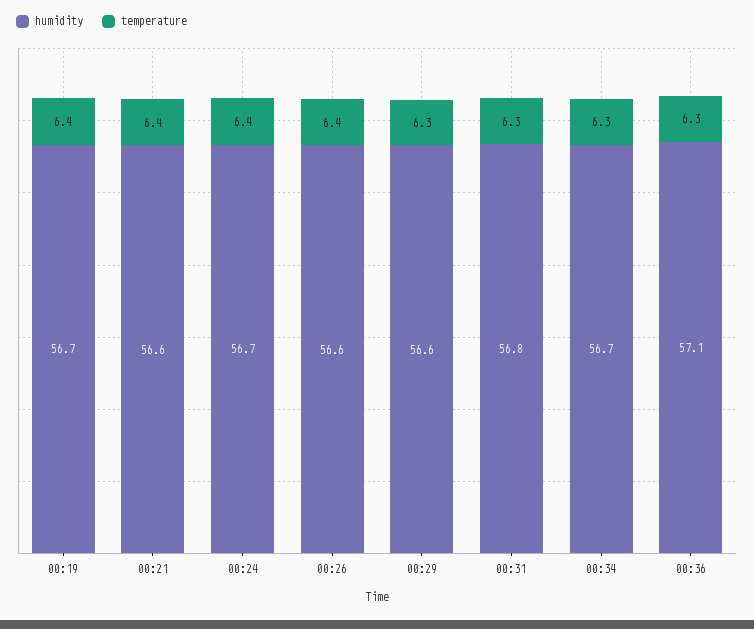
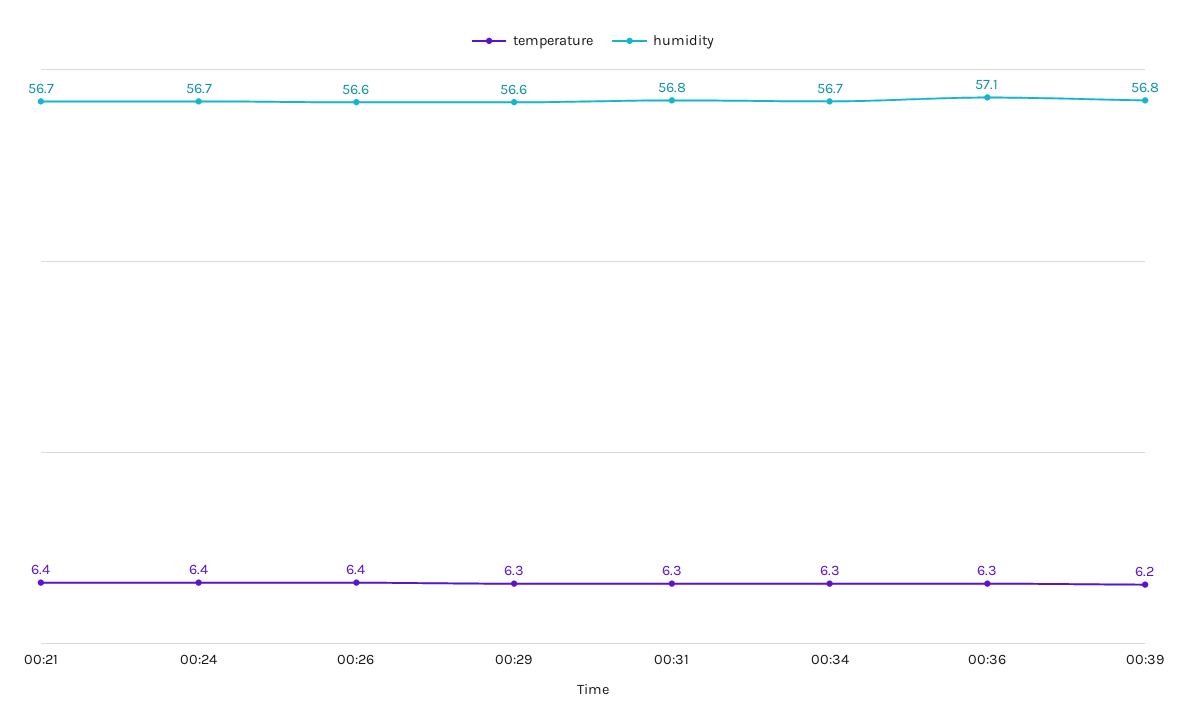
humidity, 00:19: 56.7 -> none
temperature, 00:19: 6.4 -> none
humidity, 00:21: 56.6 -> 56.7
temperature, 00:39: none -> 6.2
humidity, 00:39: none -> 56.8

